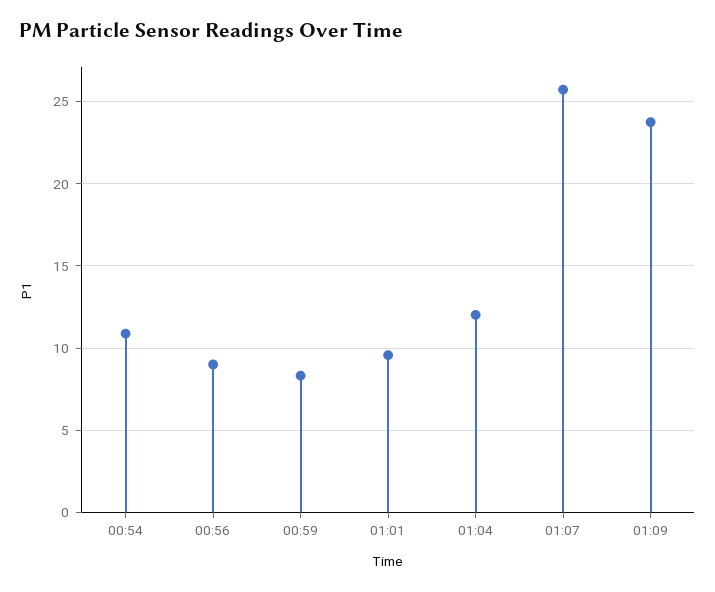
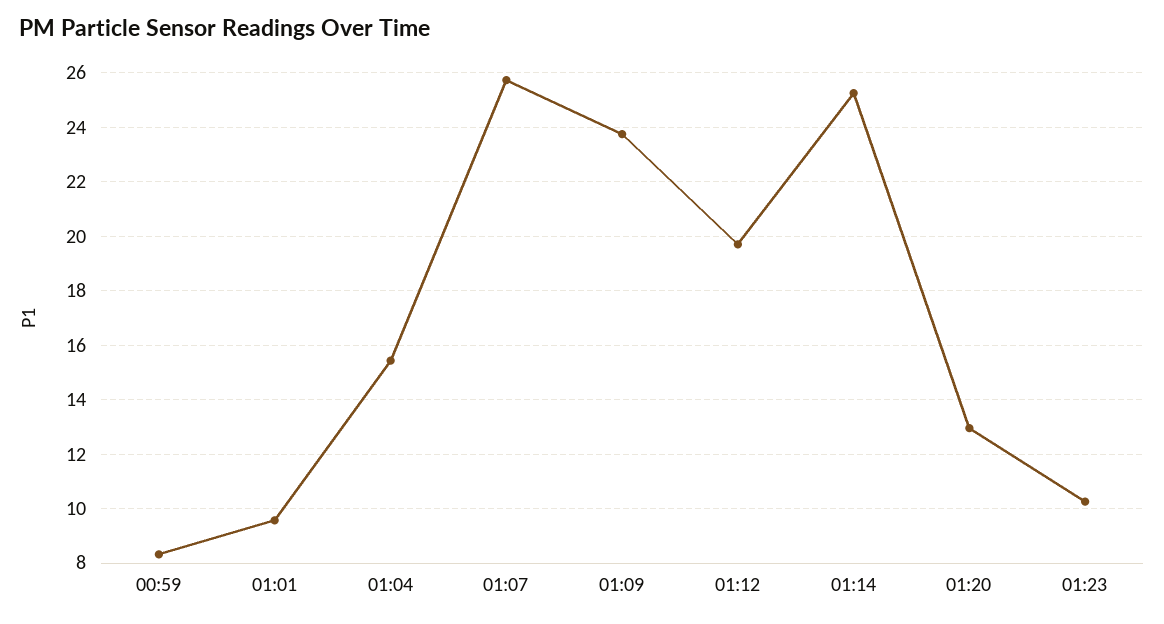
00:54: 11 -> none
00:56: 9 -> none
01:04: 12 -> 15.5
01:12: none -> 19.75
01:14: none -> 25.25
01:20: none -> 13
01:23: none -> 10.25

